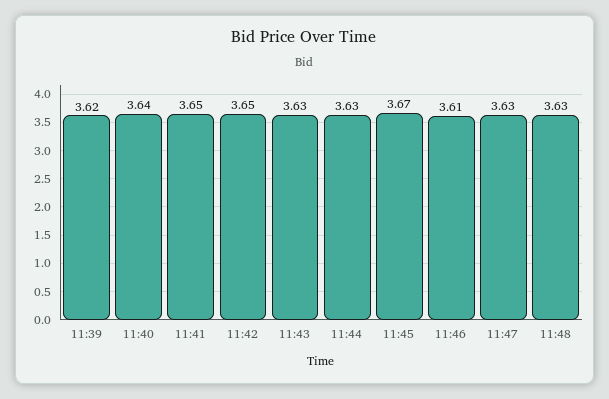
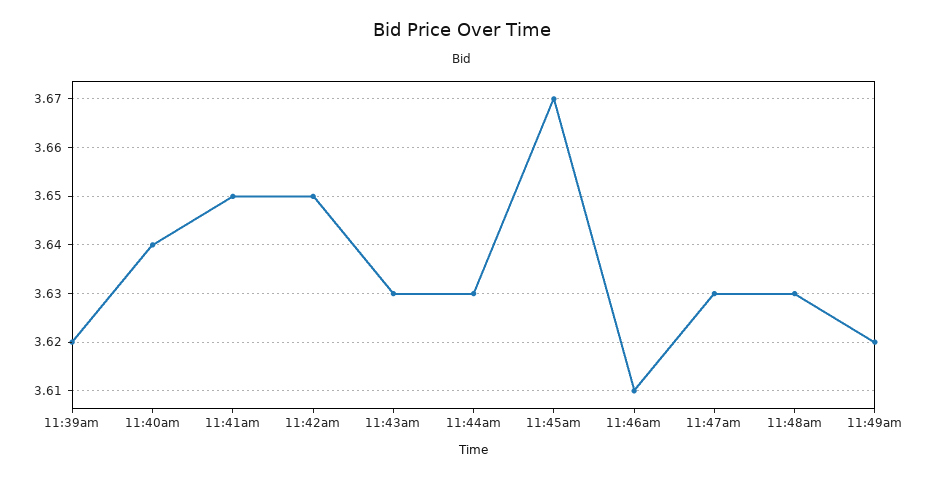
11:49am: none -> 3.62

